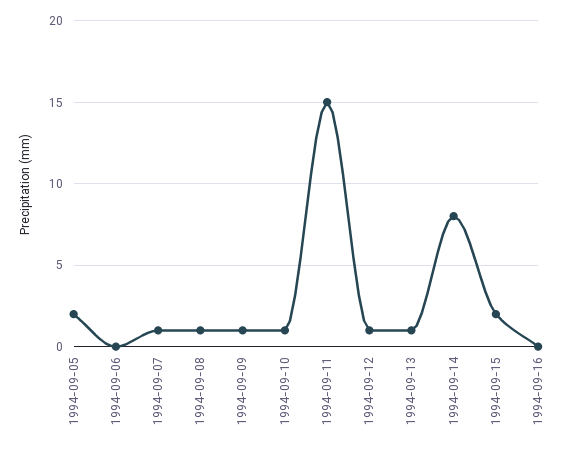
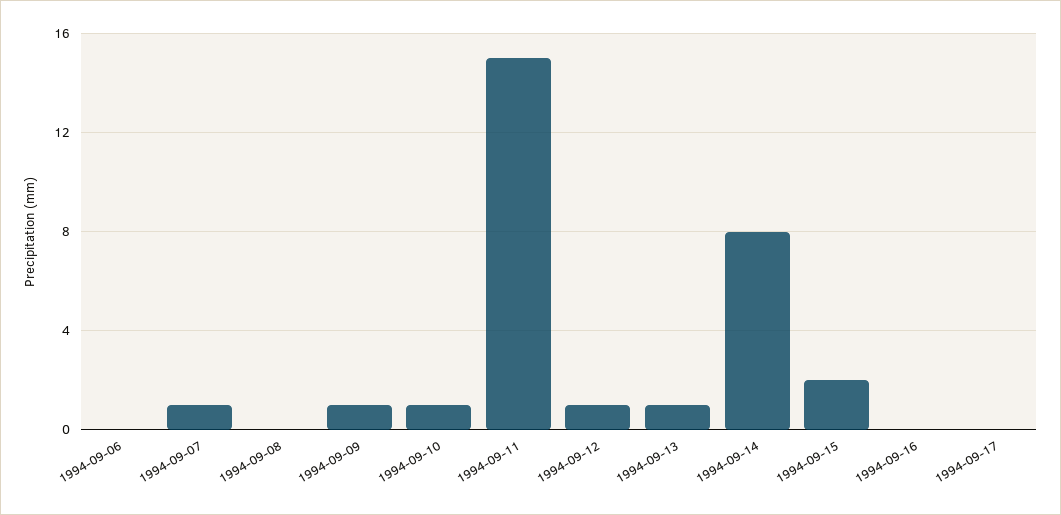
1994-09-05: 2 -> none
1994-09-08: 1 -> 0
1994-09-17: none -> 0

